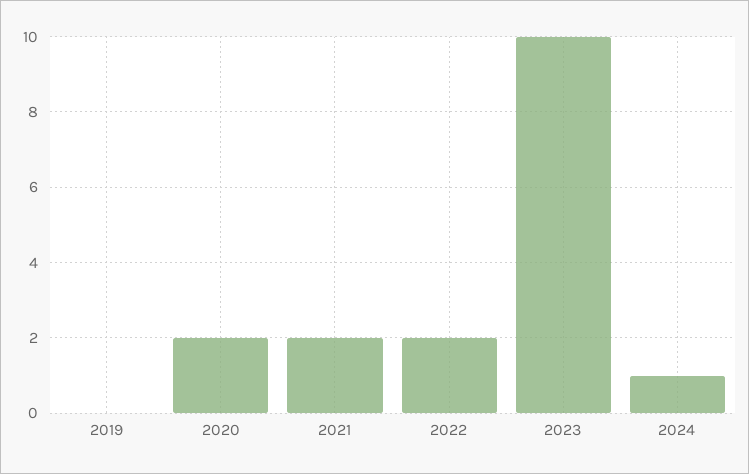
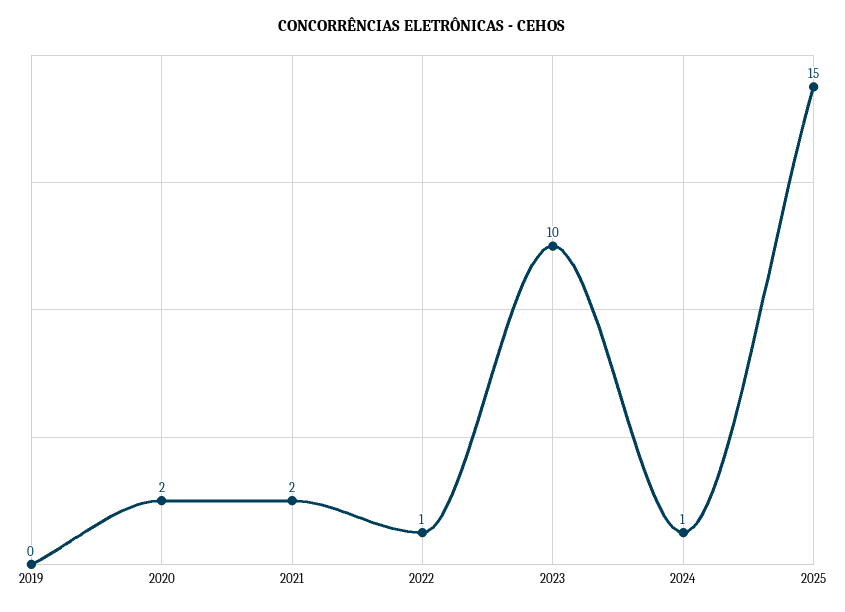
2022: 2 -> 1
2025: none -> 15

